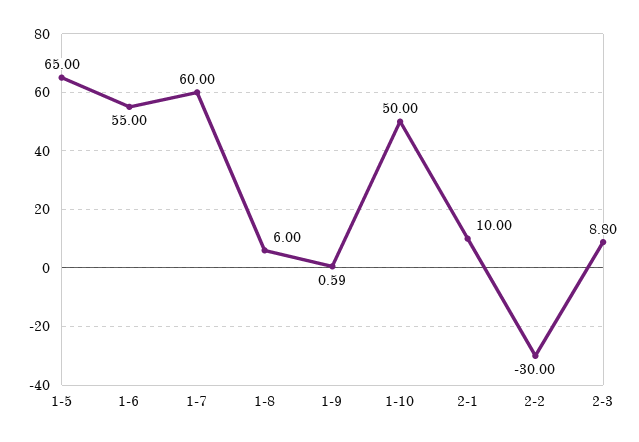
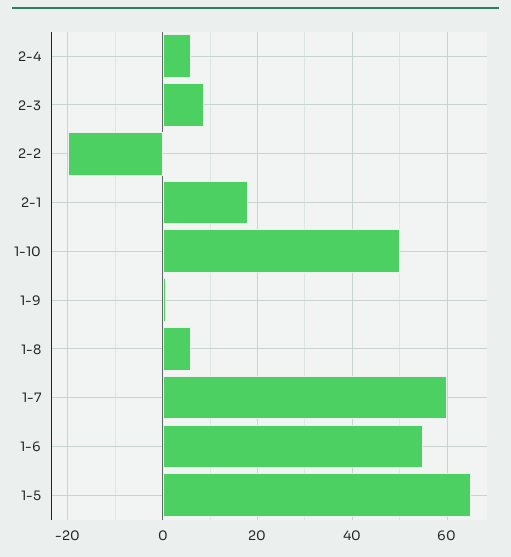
2-1: 10 -> 18
2-2: -30 -> -20
2-4: none -> 6

